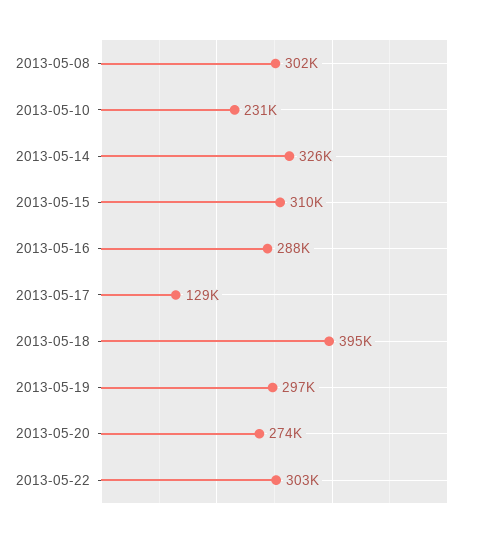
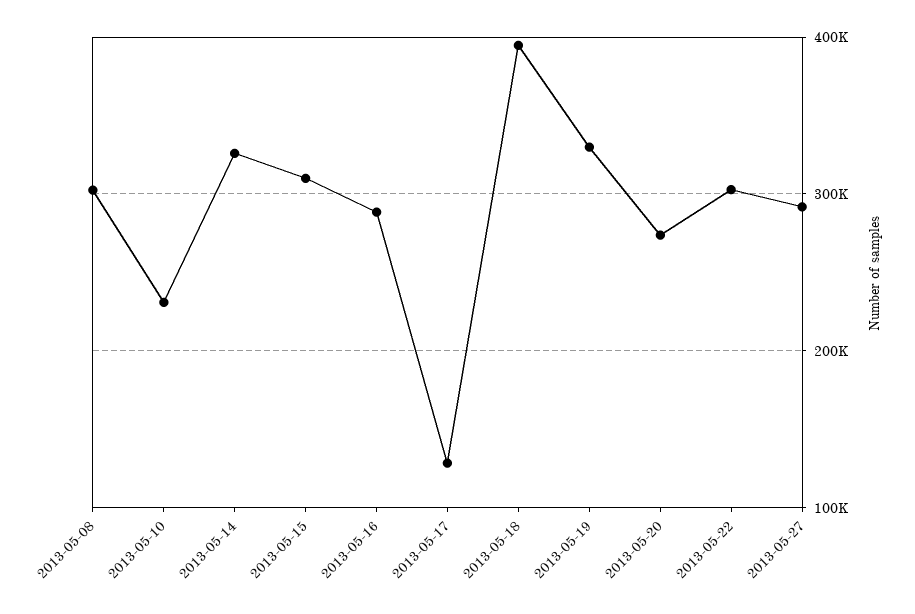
2013-05-19: 297000 -> 330000
2013-05-27: none -> 290000

